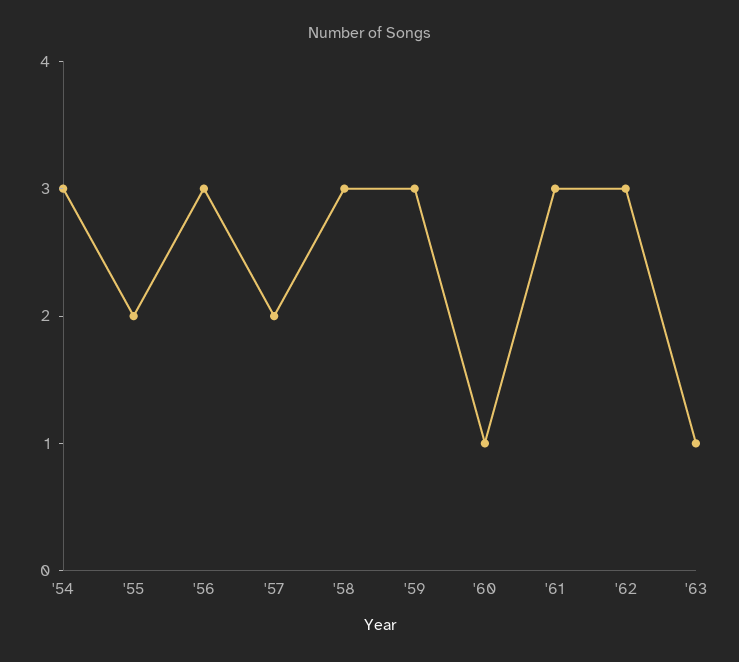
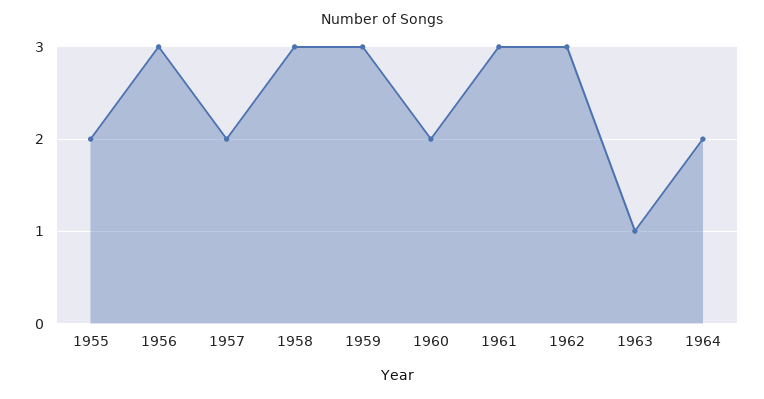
'54: 3 -> none
'60: 1 -> 2
1964: none -> 2

